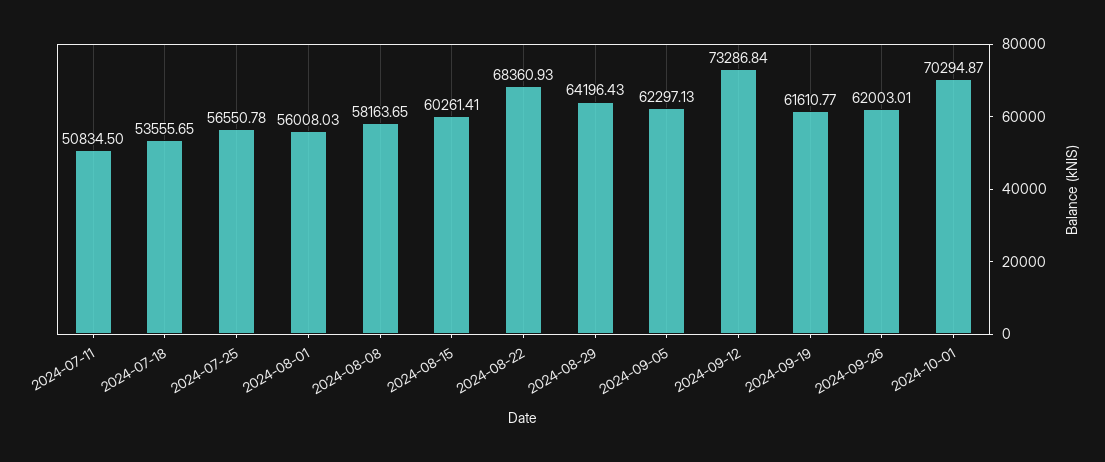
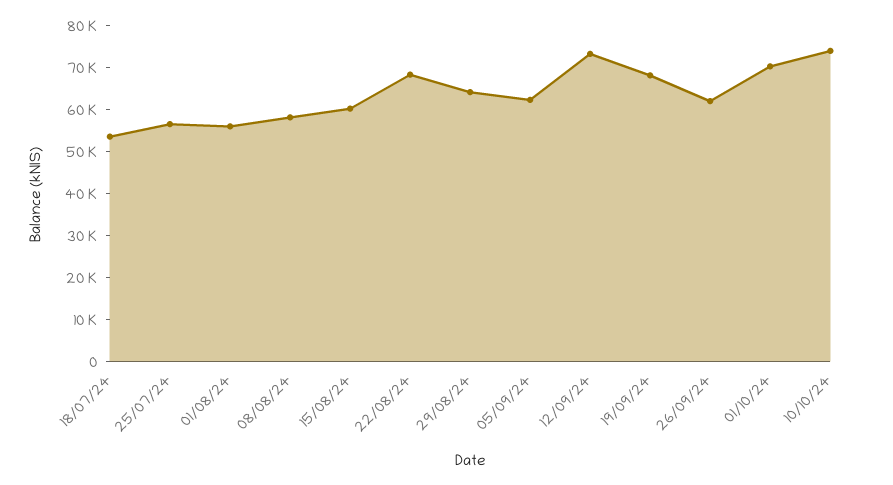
2024-07-11: 50834.5 -> none
2024-09-19: 61610.77 -> 68000
10/10/24: none -> 74000

